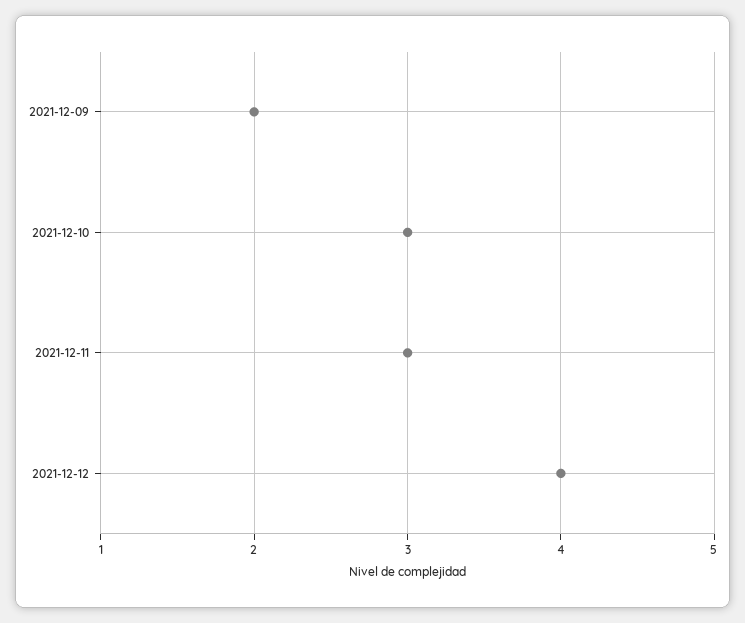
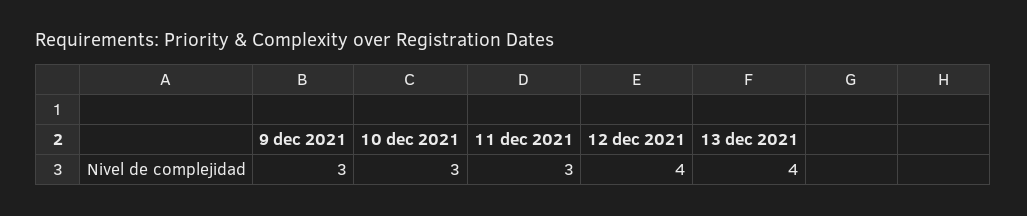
2021-12-09: 2 -> 3
13 dec 2021: none -> 4

